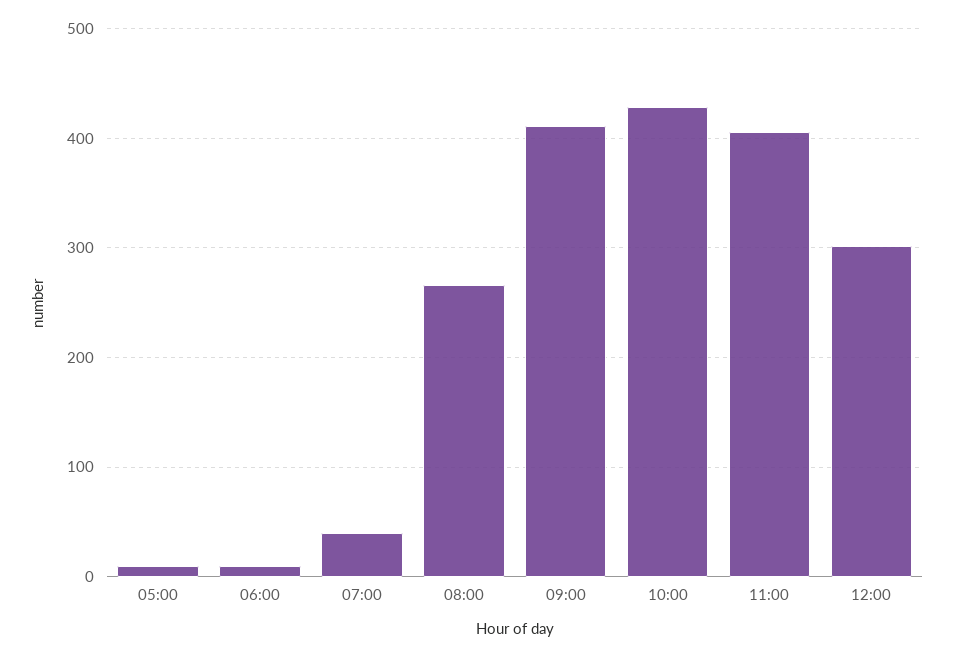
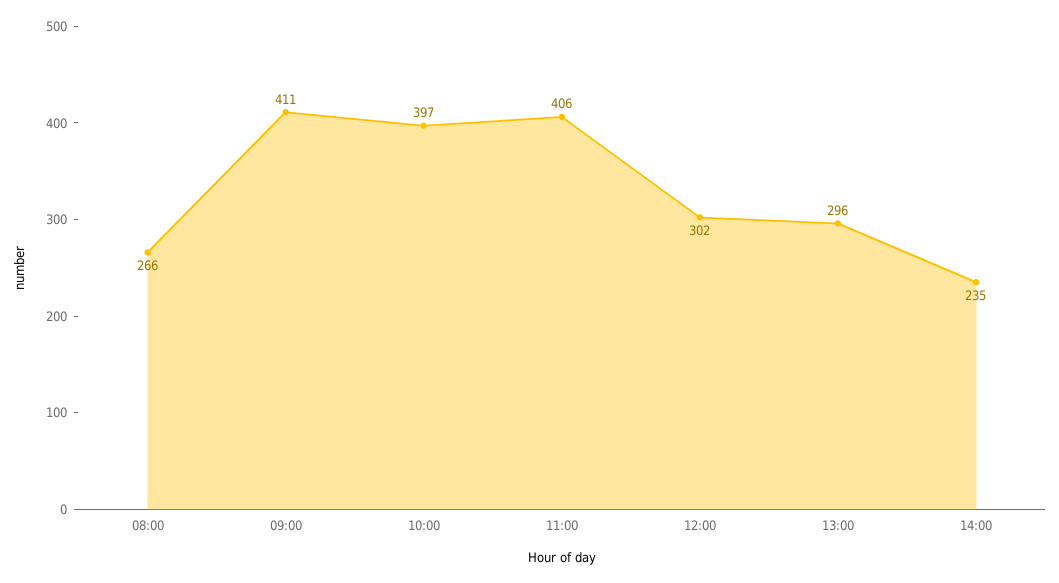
05:00: 10 -> none
06:00: 10 -> none
07:00: 40 -> none
10:00: 430 -> 397
13:00: none -> 296
14:00: none -> 235

